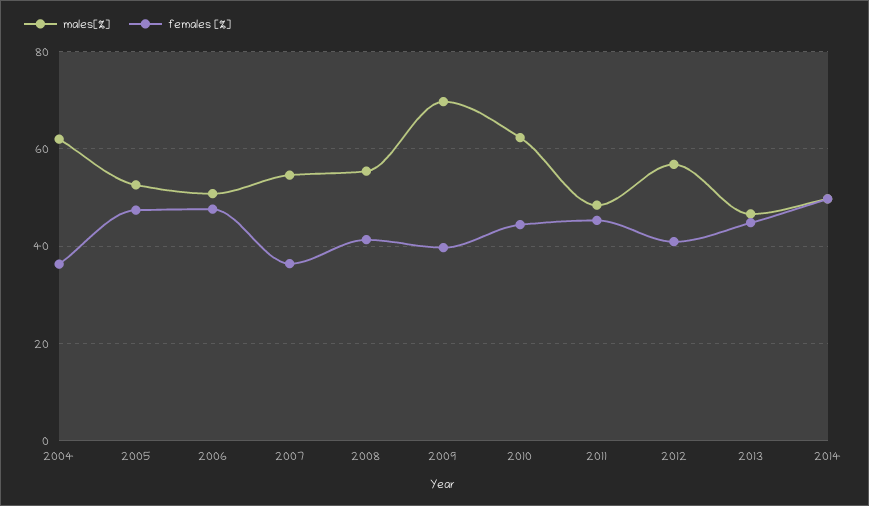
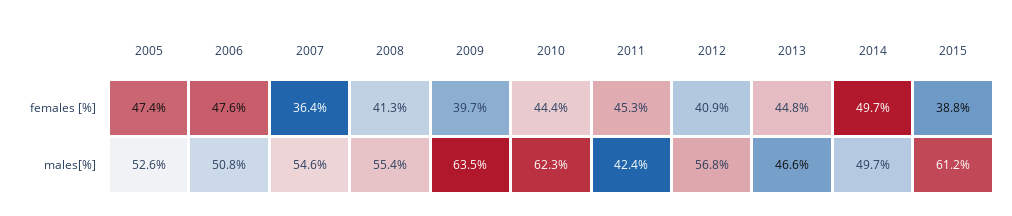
males[%], 2004: 62 -> none
females [%], 2004: 36 -> none
males[%], 2009: 70 -> 63.5
males[%], 2011: 48 -> 42.4
females [%], 2015: none -> 38.8
males[%], 2015: none -> 61.2

